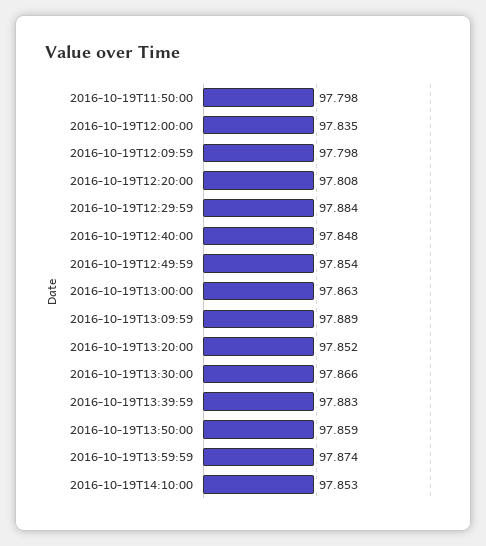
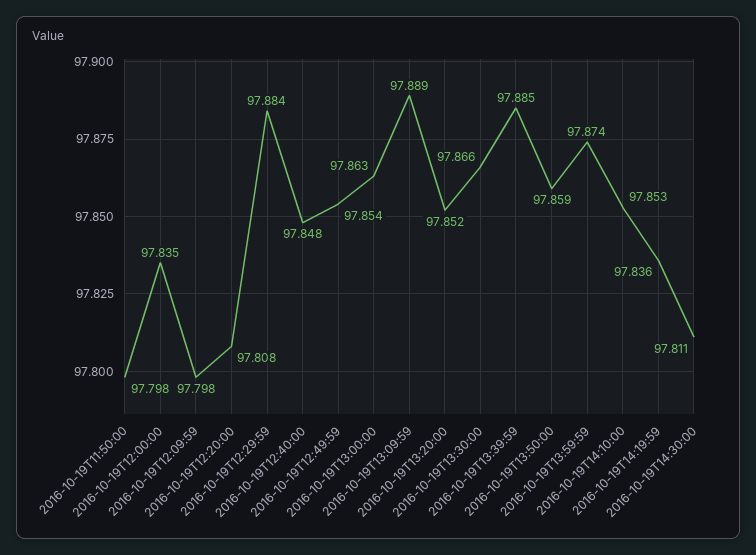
2016-10-19T13:39:59: 97.883 -> 97.885
2016-10-19T14:19:59: none -> 97.836
2016-10-19T14:30:00: none -> 97.811

